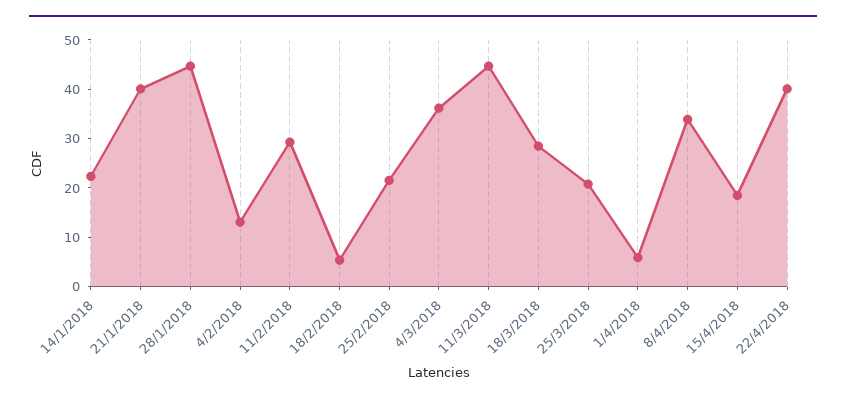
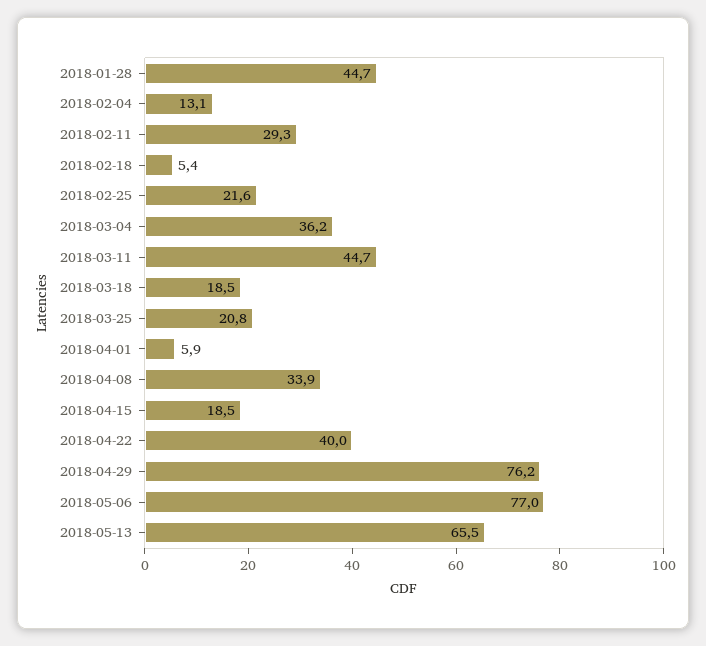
14/1/2018: 22 -> none
21/1/2018: 40 -> none
18/3/2018: 28 -> 18.5
2018-04-29: none -> 76.2
2018-05-06: none -> 77
2018-05-13: none -> 65.5

